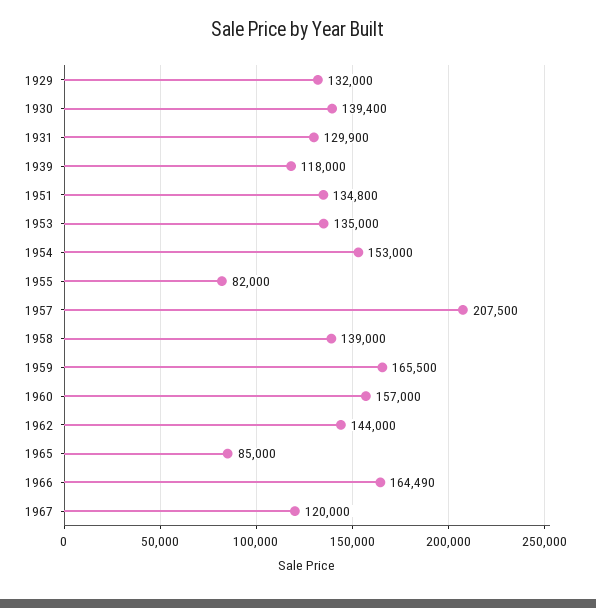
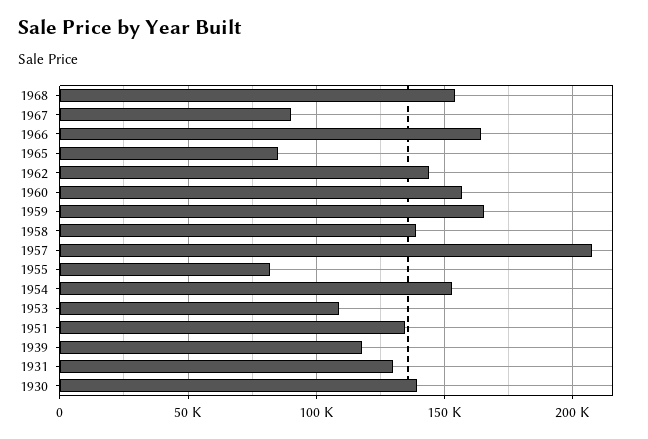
1929: 132000 -> none
1953: 135000 -> 110000
1967: 120000 -> 90000
1968: none -> 155000

